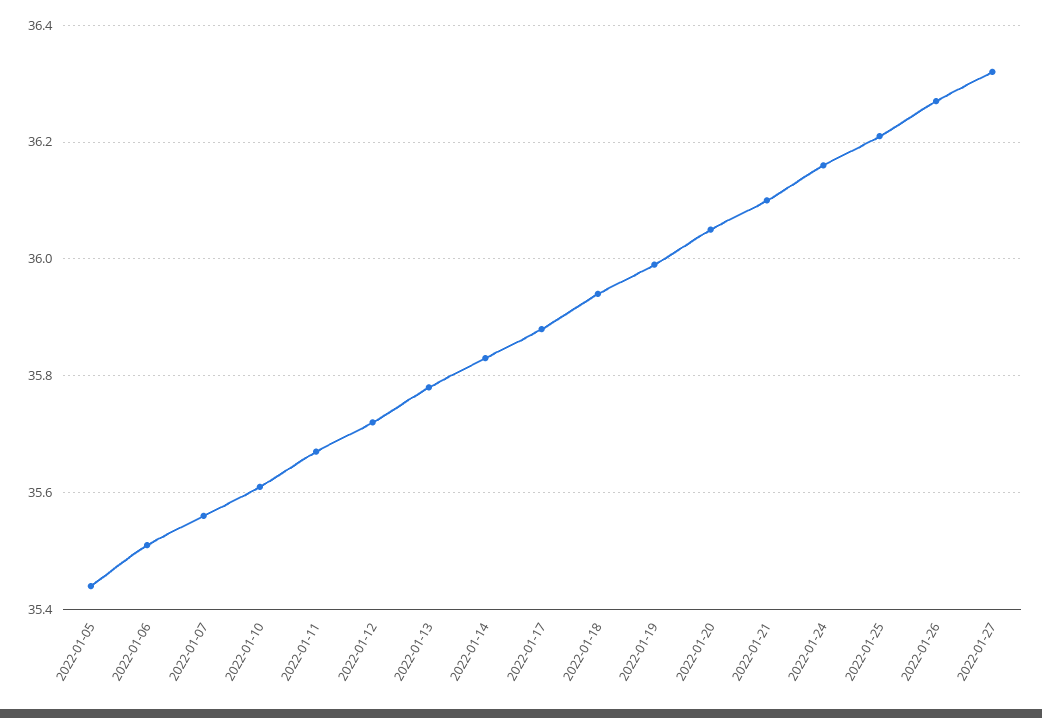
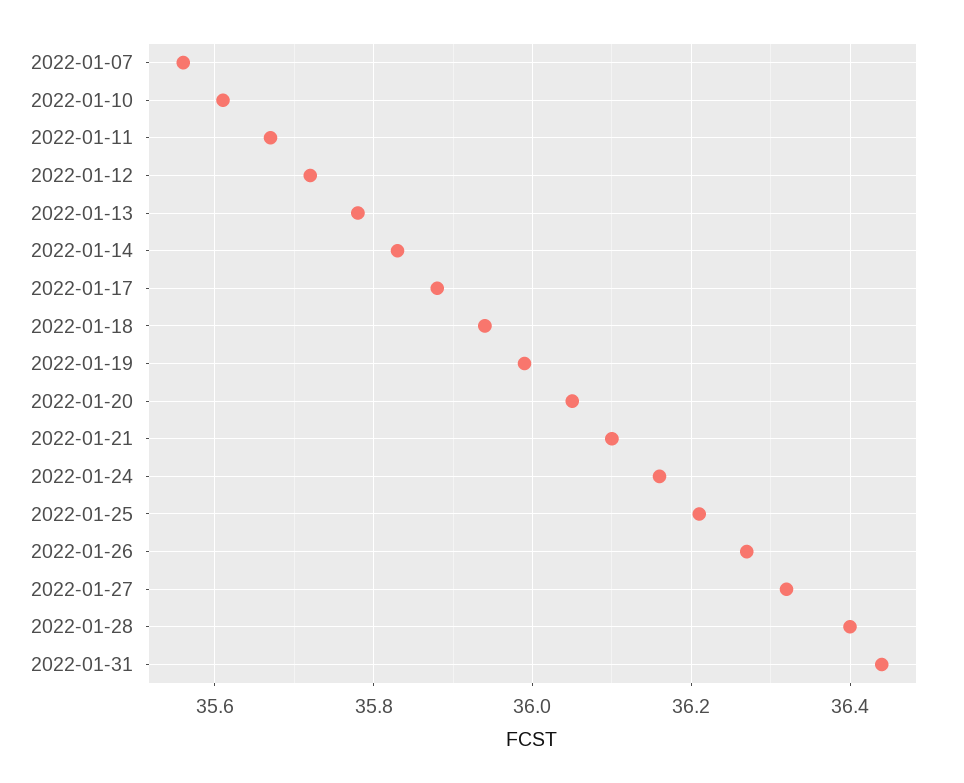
2022-01-05: 35.45 -> none
2022-01-06: 35.5 -> none
2022-01-28: none -> 36.4
2022-01-31: none -> 36.45

